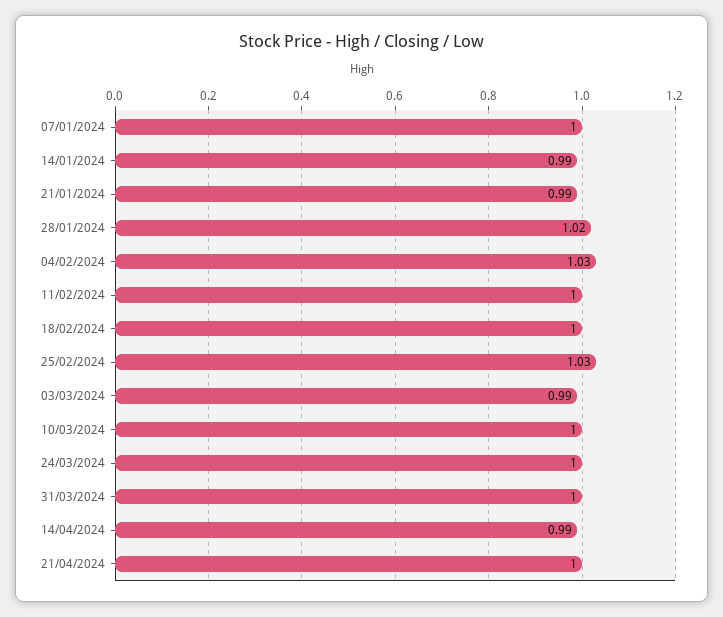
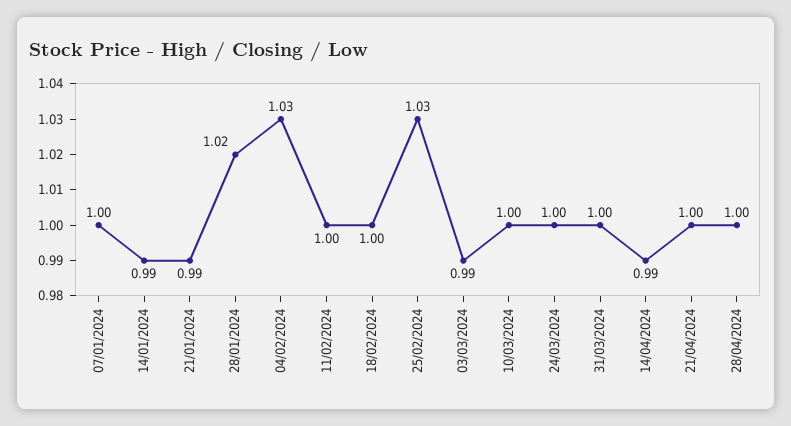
28/04/2024: none -> 1

